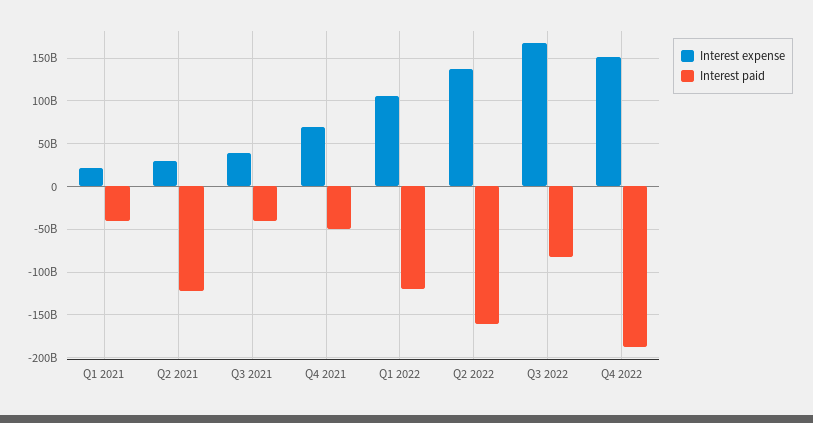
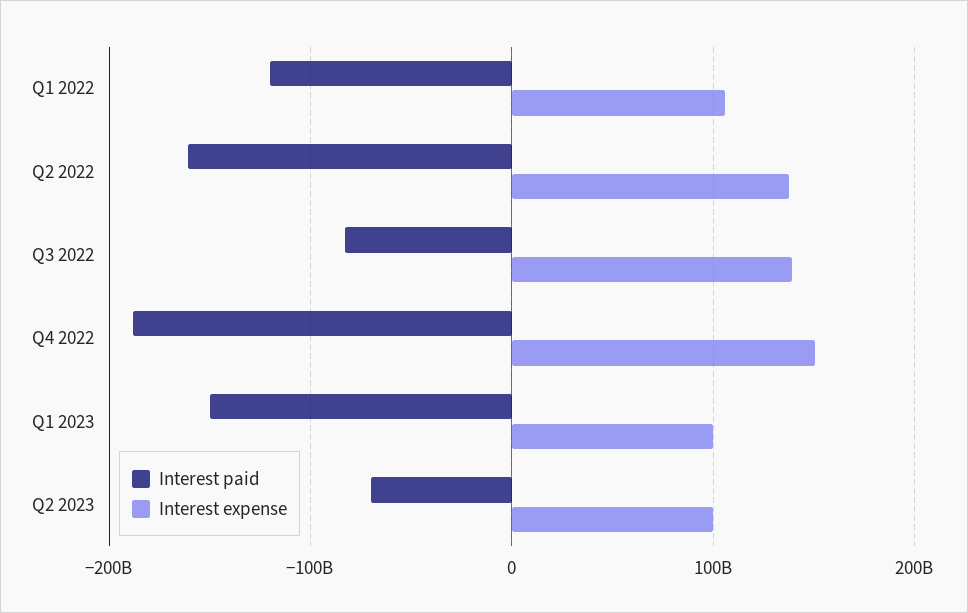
Interest expense, Q1 2021: 20000000000 -> none
Interest paid, Q1 2021: -40000000000 -> none
Interest expense, Q2 2021: 30000000000 -> none
Interest paid, Q2 2021: -120000000000 -> none
Interest expense, Q3 2021: 40000000000 -> none
Interest paid, Q3 2021: -40000000000 -> none
Interest expense, Q4 2021: 70000000000 -> none
Interest paid, Q4 2021: -50000000000 -> none
Interest expense, Q3 2022: 170000000000 -> 140000000000
Interest paid, Q1 2023: none -> -150000000000
Interest expense, Q1 2023: none -> 100000000000
Interest paid, Q2 2023: none -> -70000000000
Interest expense, Q2 2023: none -> 100000000000

